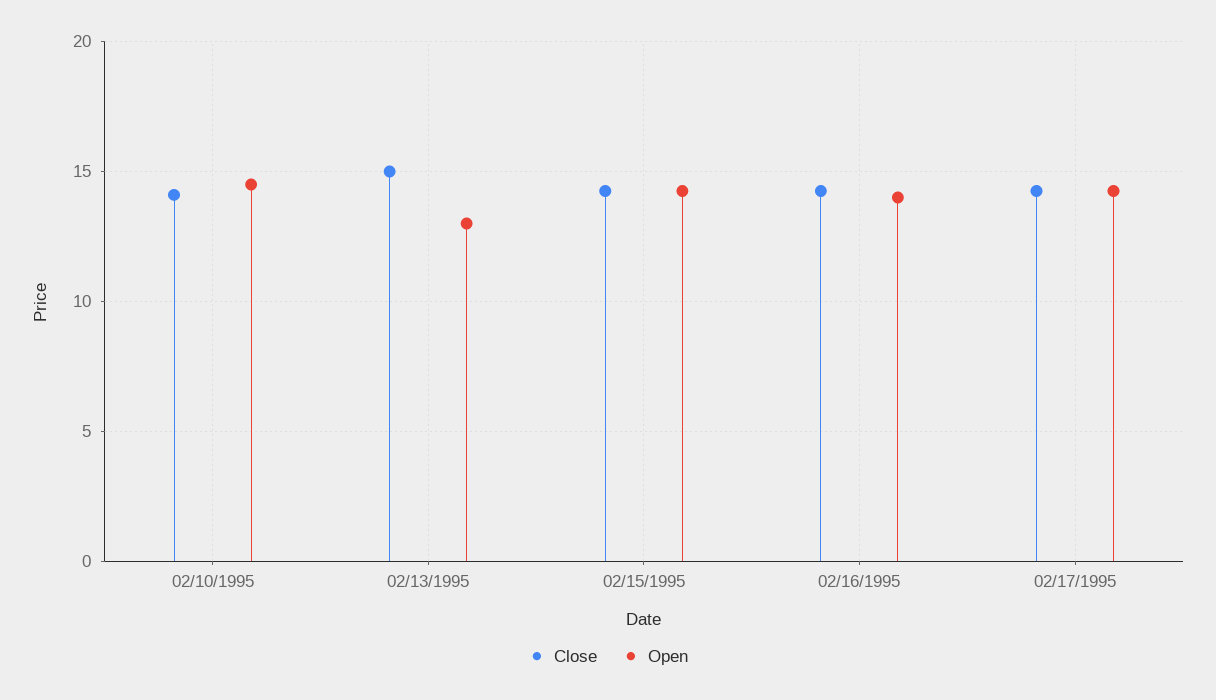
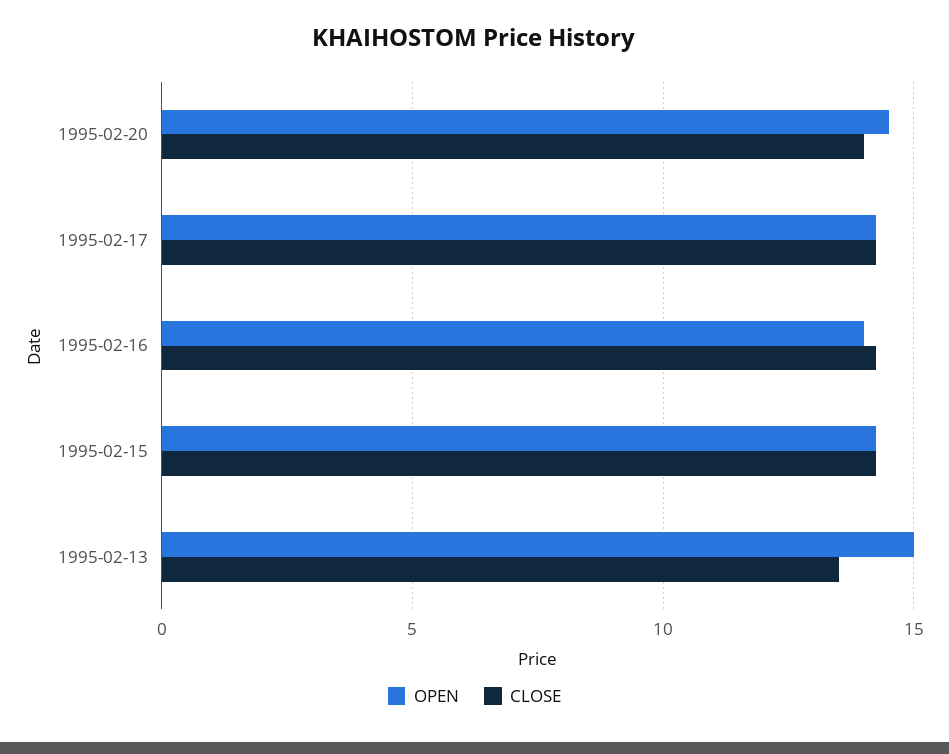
Close, 02/10/1995: 14 -> none
Open, 02/10/1995: 14.5 -> none
Close, 02/13/1995: 15 -> 13.5
Open, 02/13/1995: 13 -> 15
Open, 1995-02-20: none -> 14.5
Close, 1995-02-20: none -> 14

